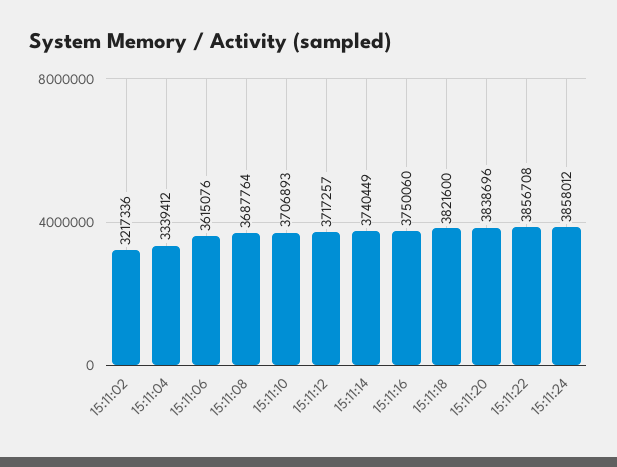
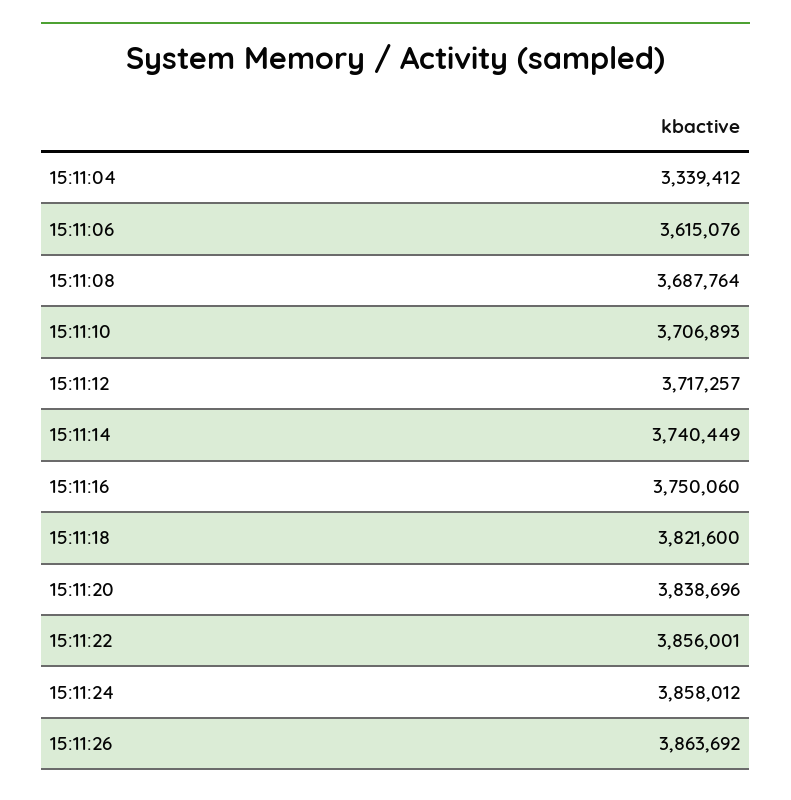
15:11:02: 3217336 -> none
15:11:22: 3856708 -> 3856001
15:11:26: none -> 3863692

